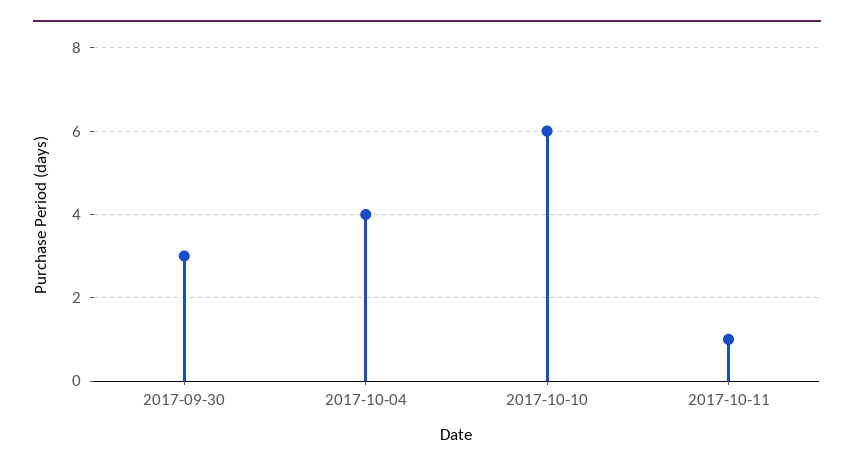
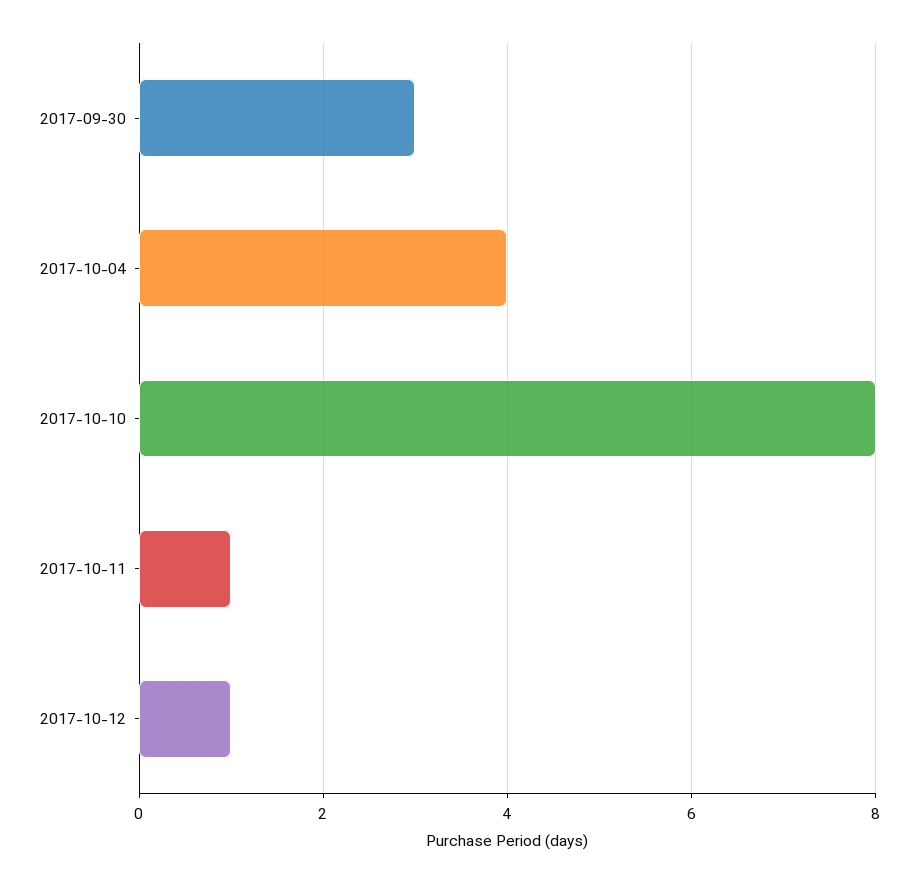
2017-10-10: 6 -> 8
2017-10-12: none -> 1

